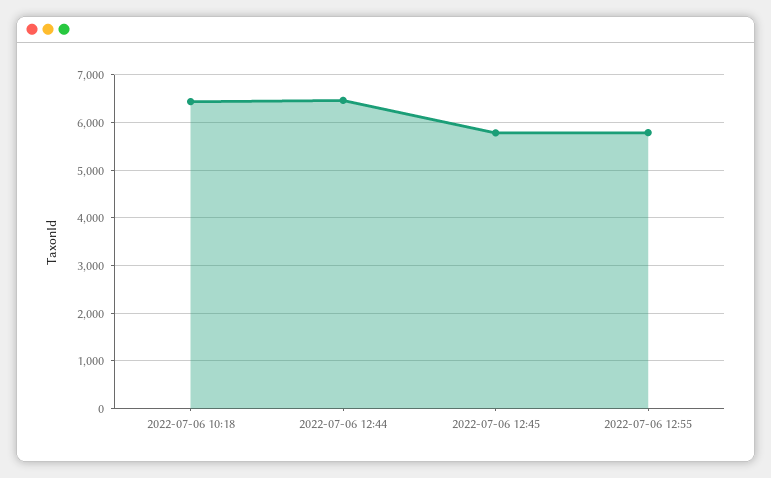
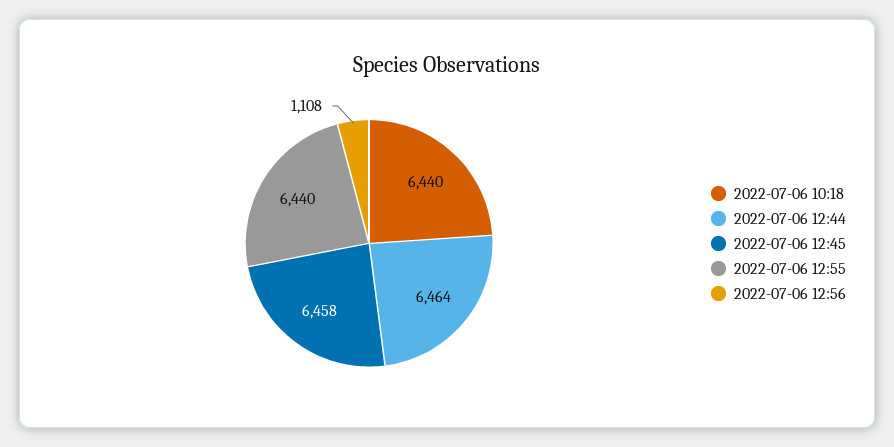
2022-07-06 12:45: 5800 -> 6458
2022-07-06 12:55: 5800 -> 6440
2022-07-06 12:56: none -> 1108

